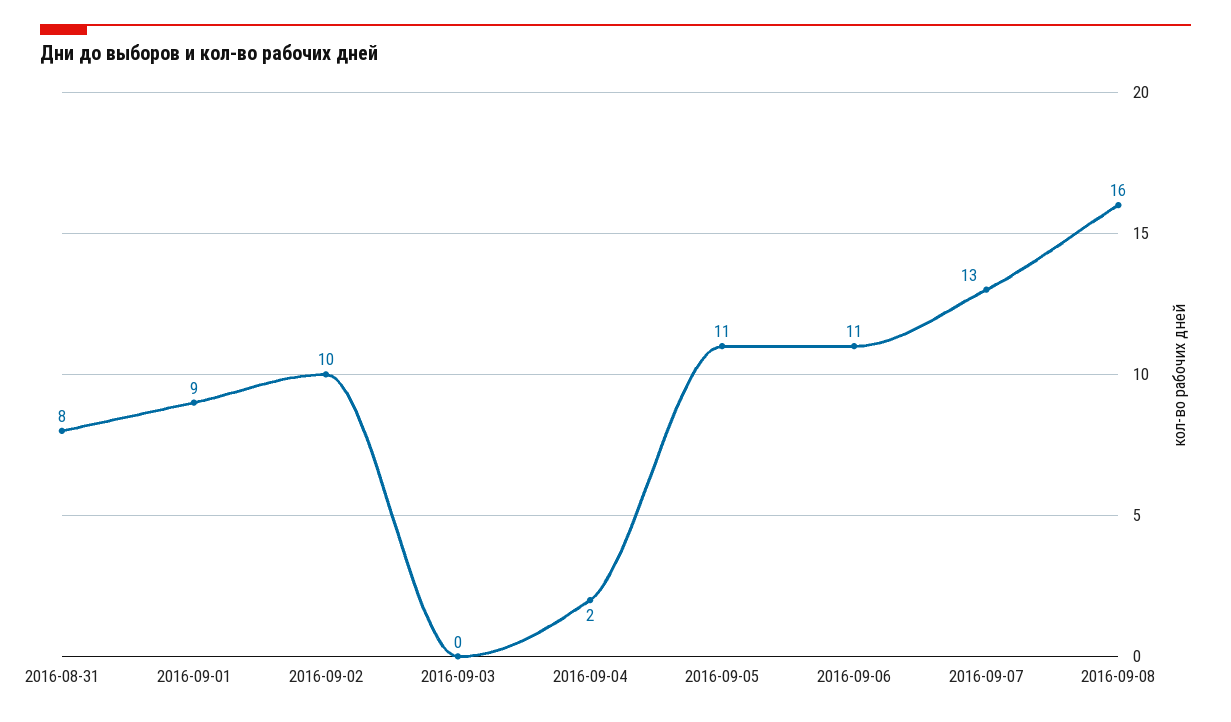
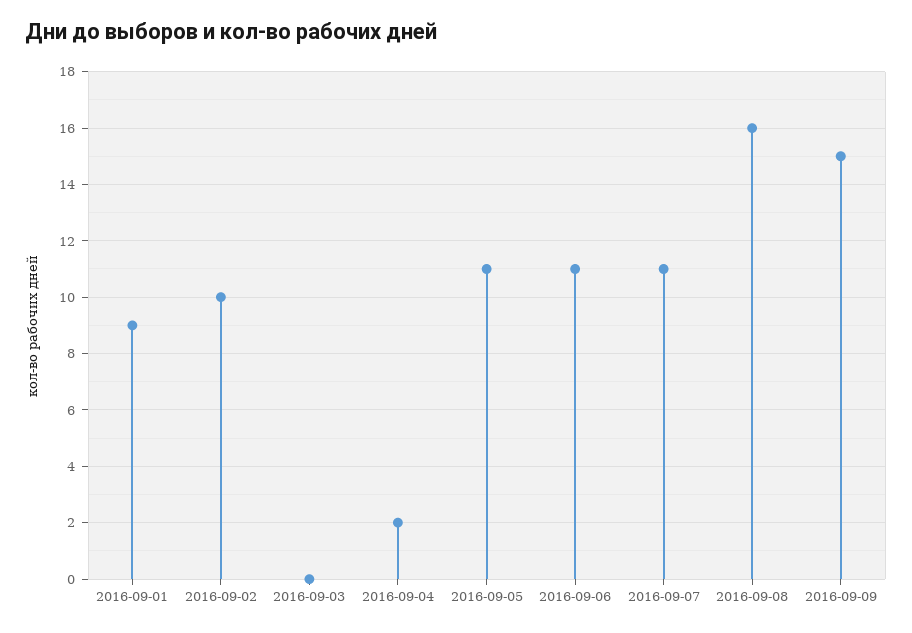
2016-08-31: 8 -> none
2016-09-07: 13 -> 11
2016-09-09: none -> 15

